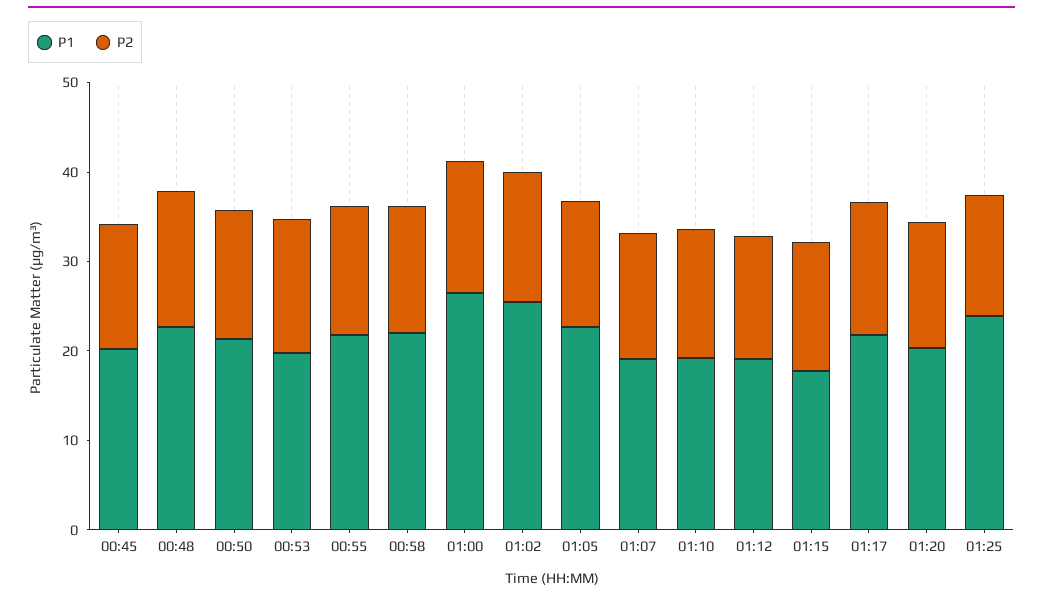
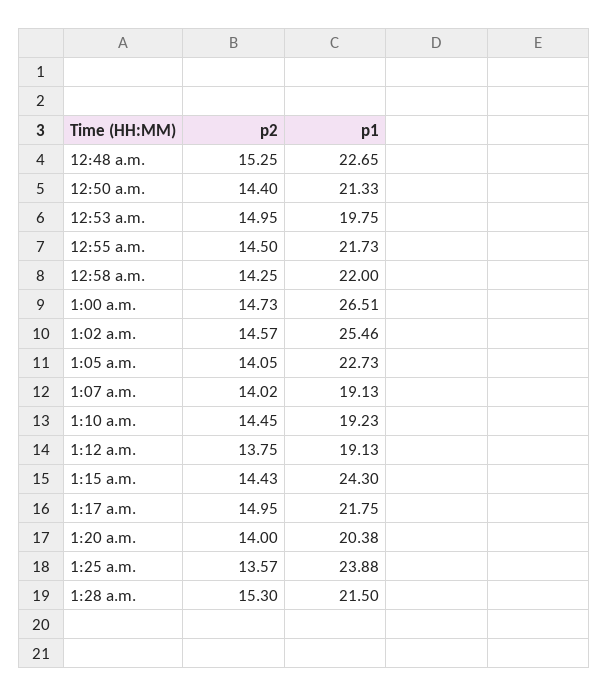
P1, 00:45: 20 -> none
P2, 00:45: 14 -> none
P1, 01:15: 18 -> 24.3
P2, 1:28 a.m.: none -> 15.3
P1, 1:28 a.m.: none -> 21.5

